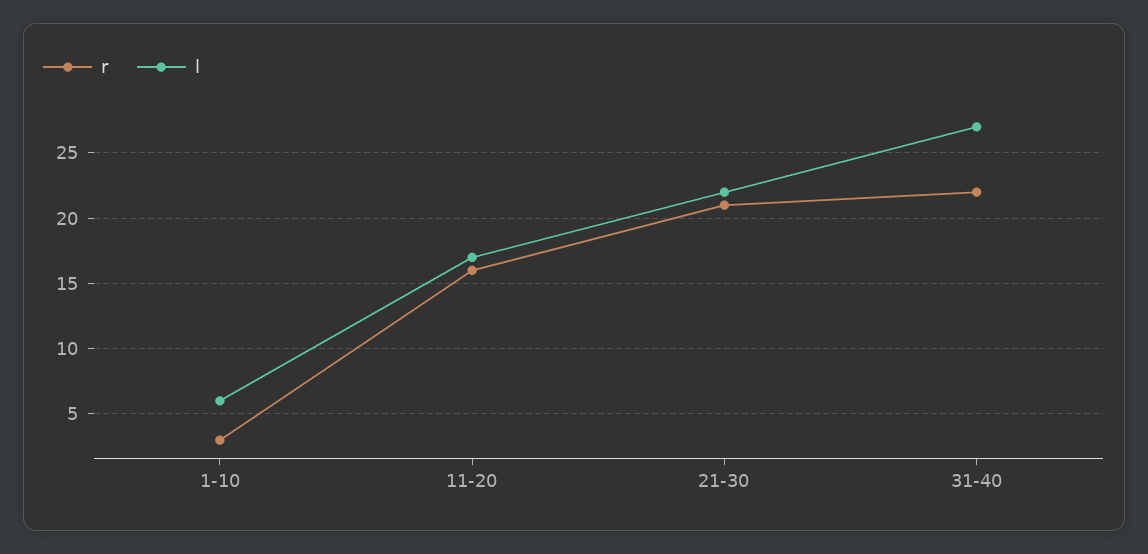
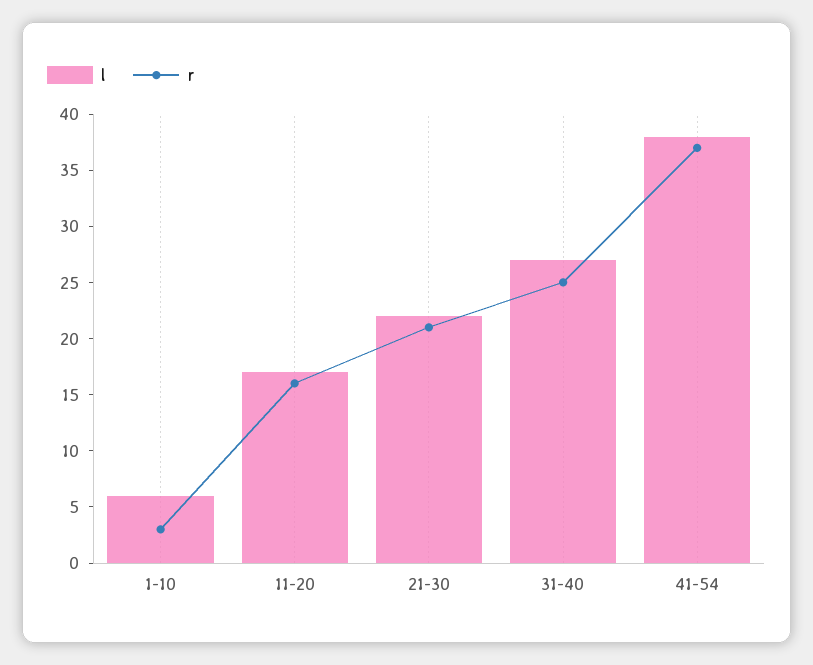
r, 31-40: 22 -> 25
l, 41-54: none -> 38
r, 41-54: none -> 37

